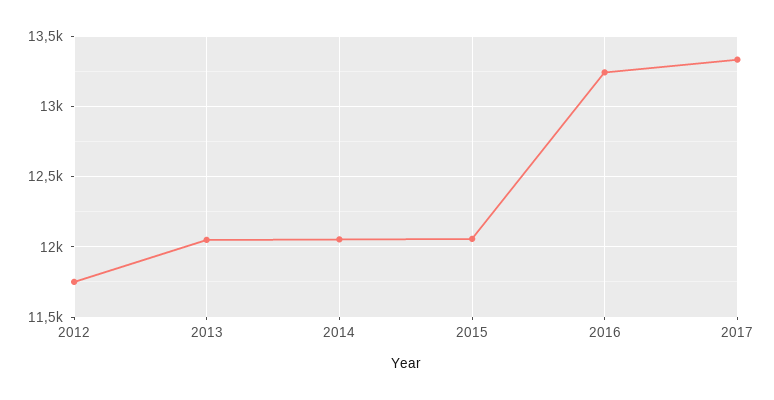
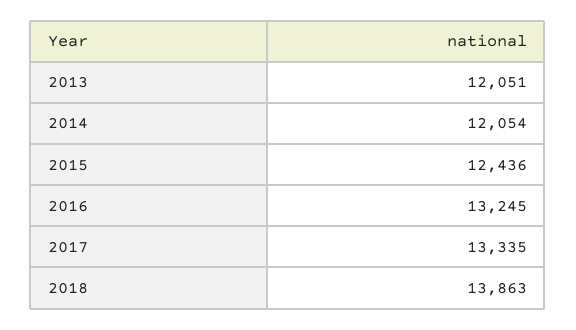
2012: 11750 -> none
2015: 12050 -> 12436
2018: none -> 13863

